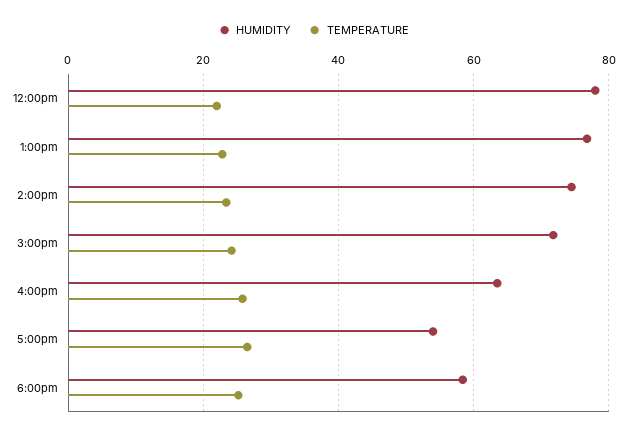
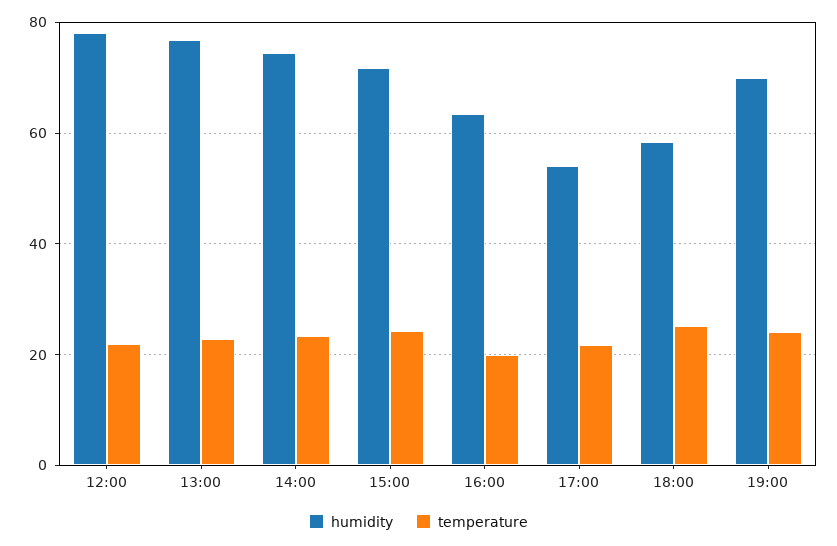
TEMPERATURE, 4:00pm: 26 -> 20
TEMPERATURE, 5:00pm: 26 -> 22
HUMIDITY, 19:00: none -> 70
TEMPERATURE, 19:00: none -> 24

